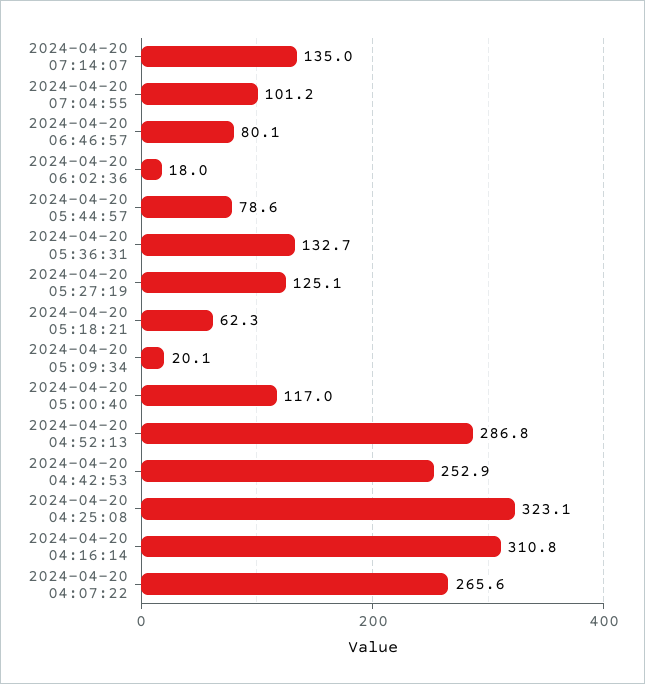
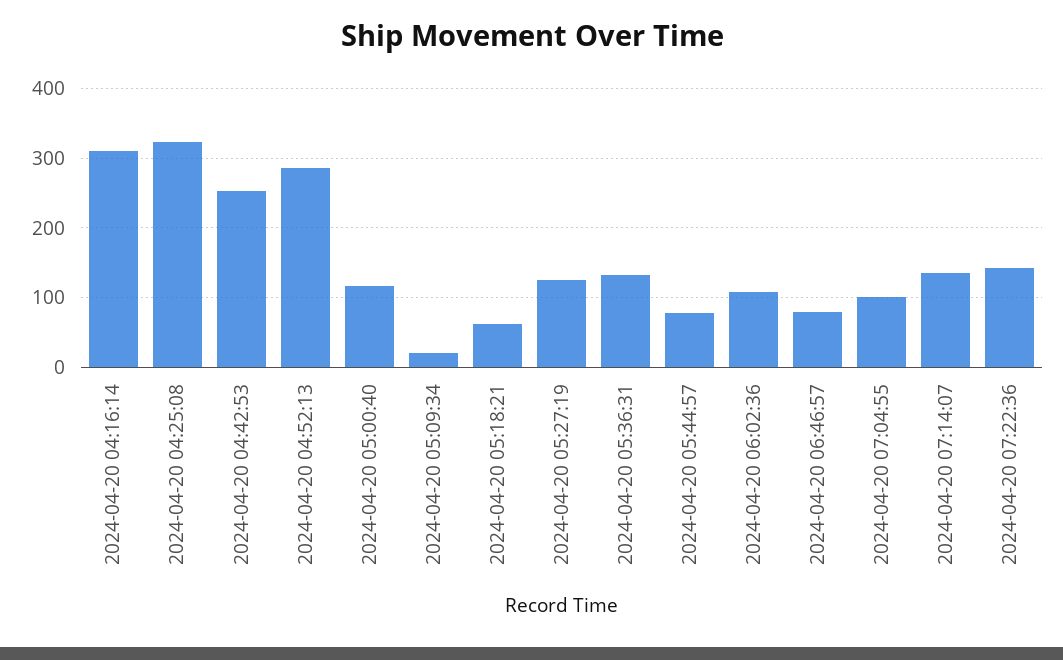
2024-04-20 06:02:36: 18 -> 110
2024-04-20 04:07:22: 265.6 -> none
2024-04-20 07:22:36: none -> 140

